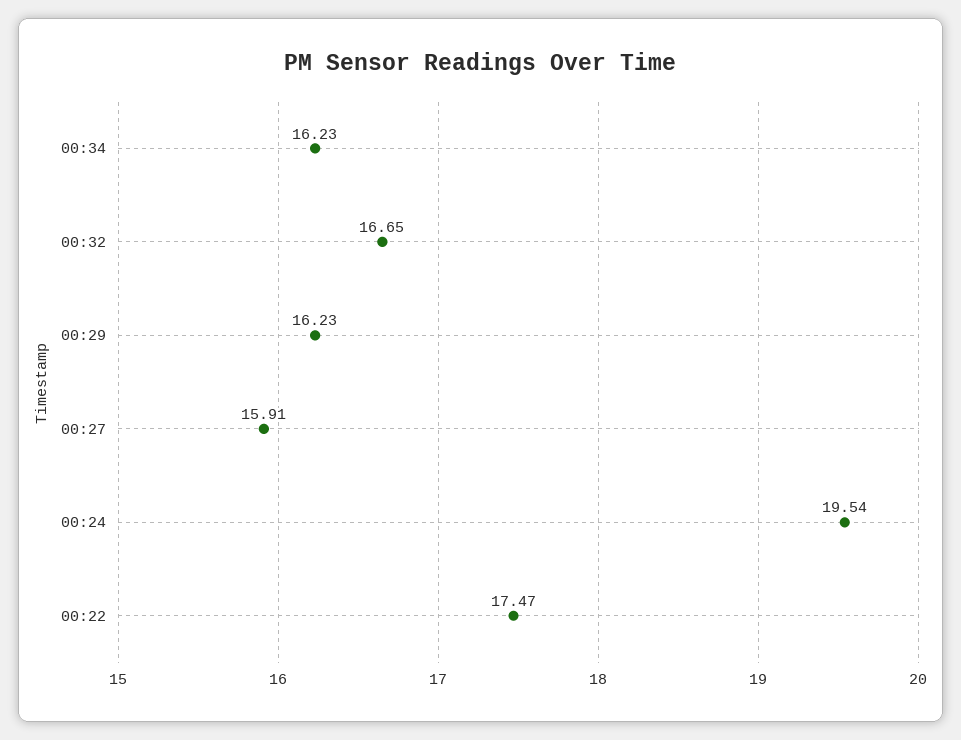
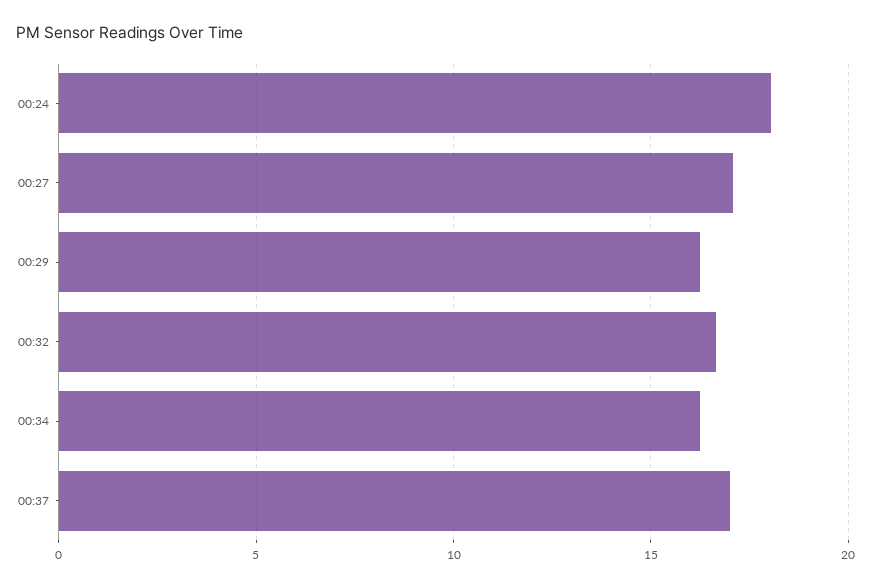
00:27: 15.91 -> 17
00:24: 19.54 -> 18
00:22: 17.47 -> none
00:37: none -> 17

